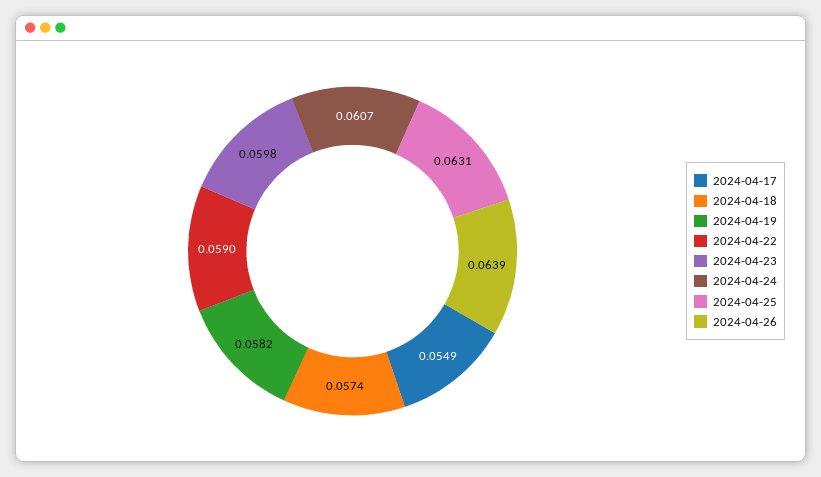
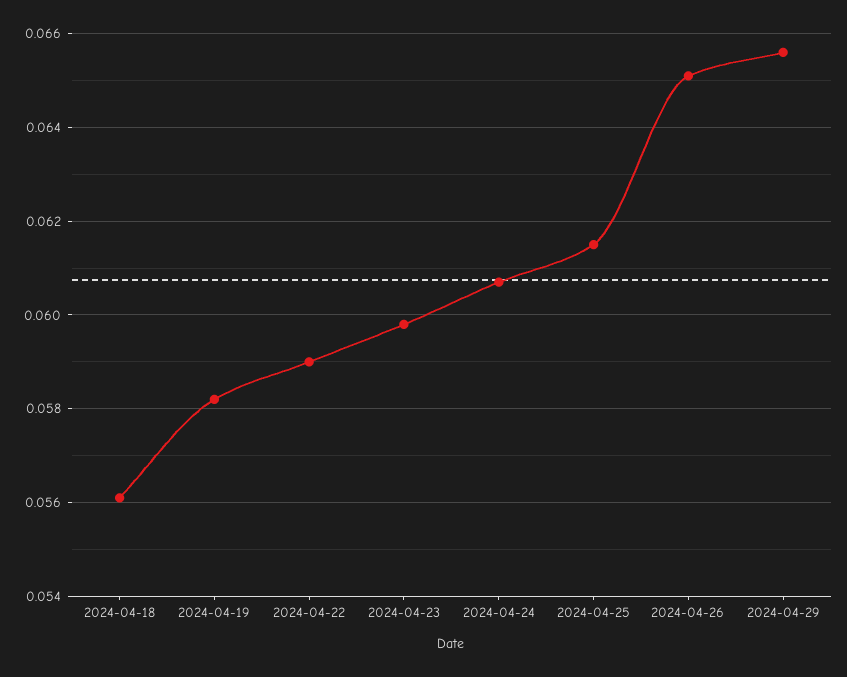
2024-04-17: 0.0549 -> none
2024-04-18: 0.0574 -> 0.056
2024-04-25: 0.0631 -> 0.0615
2024-04-26: 0.0639 -> 0.065
2024-04-29: none -> 0.0655

